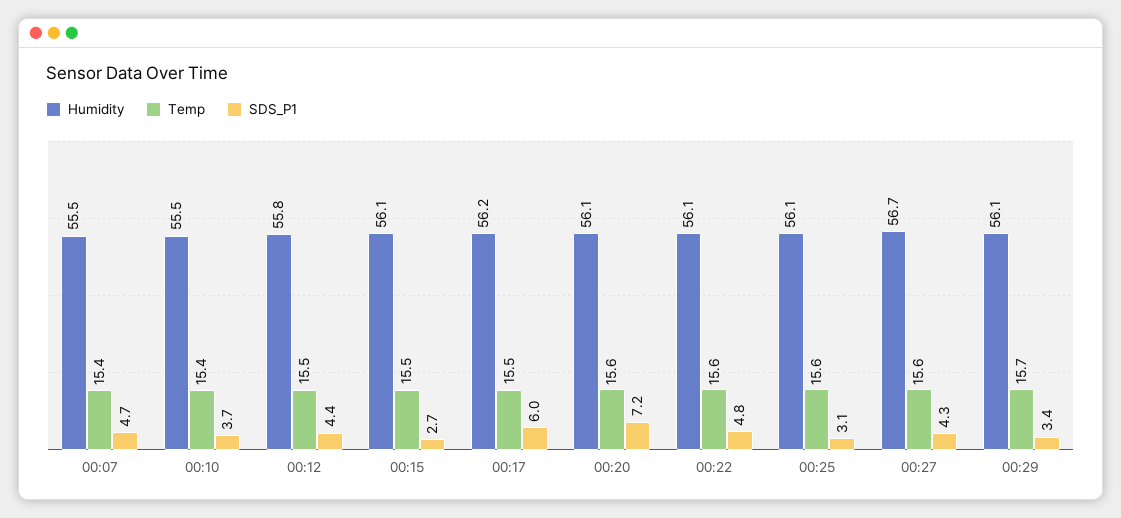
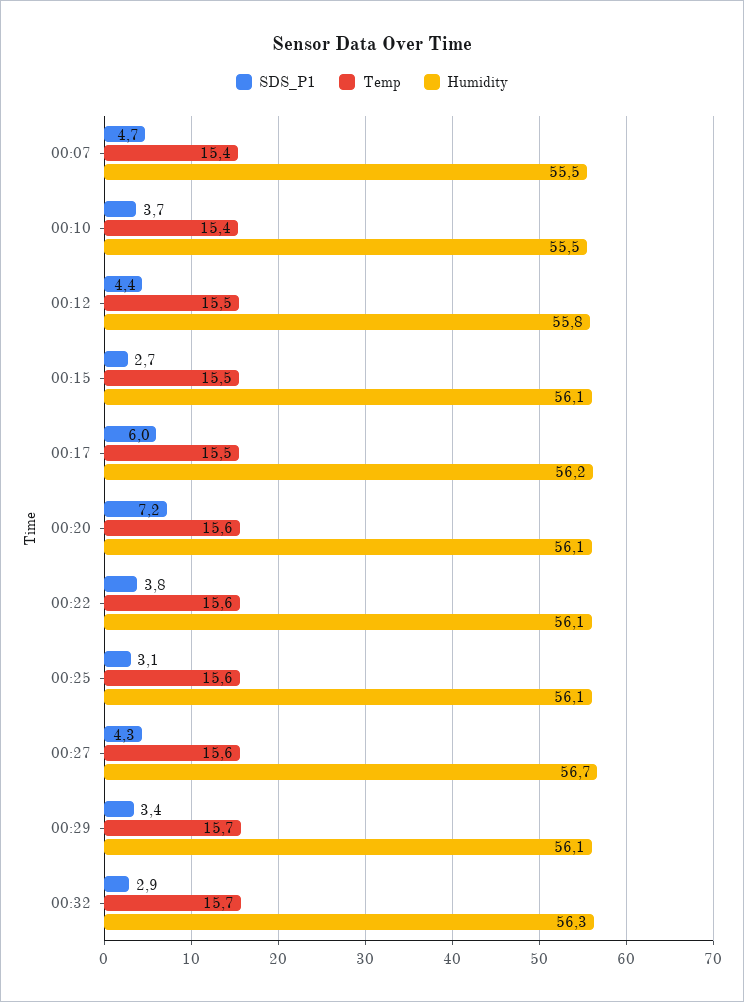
SDS_P1, 00:22: 4.8 -> 3.8
SDS_P1, 00:32: none -> 2.9
Temp, 00:32: none -> 15.7
Humidity, 00:32: none -> 56.3

